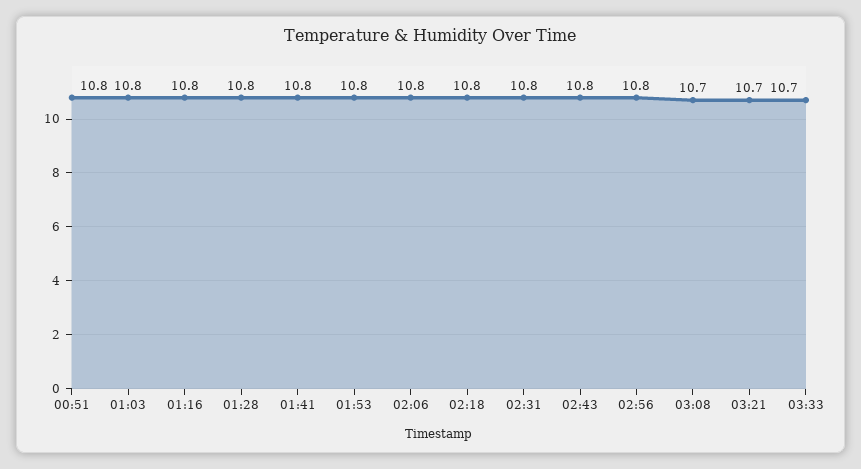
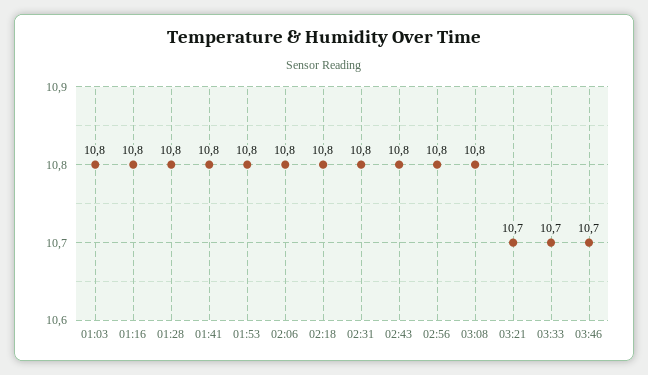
00:51: 10.8 -> none
03:08: 10.7 -> 10.8
03:46: none -> 10.7

